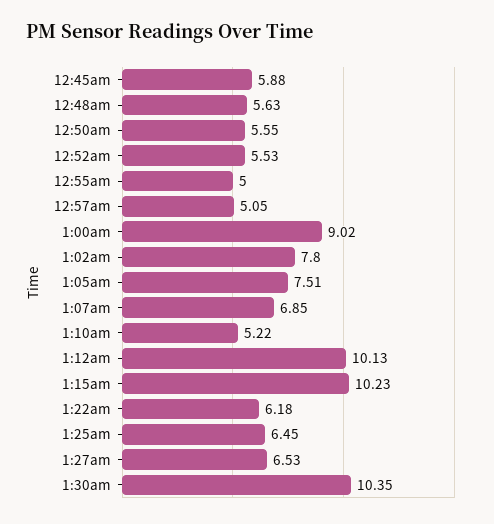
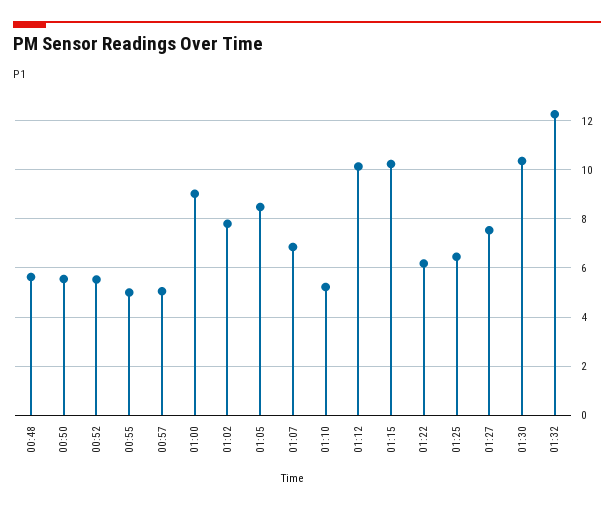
12:45am: 5.88 -> none
1:05am: 7.51 -> 8.5
1:27am: 6.53 -> 7.5
01:32: none -> 12.25

